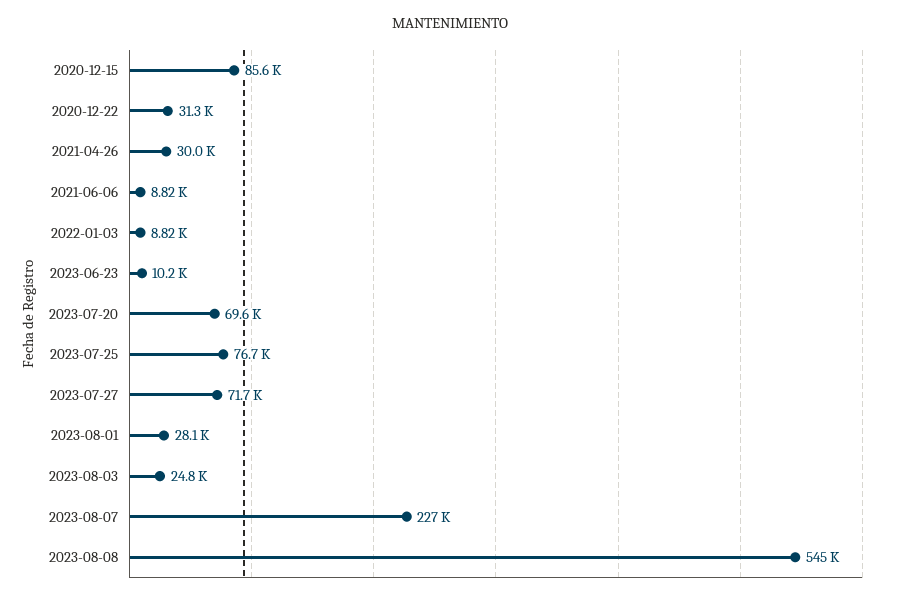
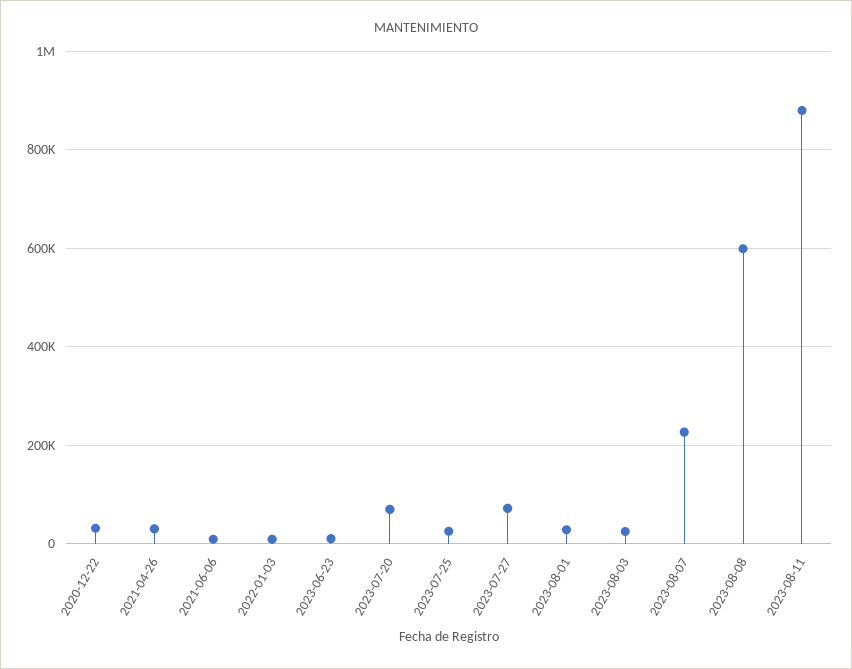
2020-12-15: 85600 -> none
2023-07-25: 76700 -> 20000
2023-08-08: 545000 -> 600000
2023-08-11: none -> 880000

